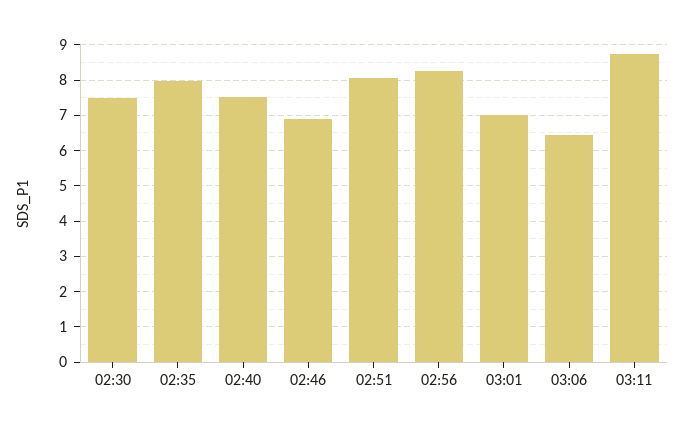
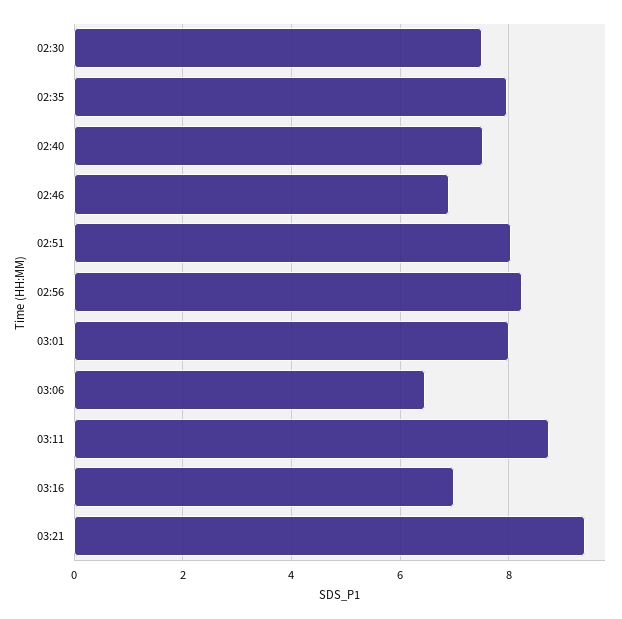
03:01: 7 -> 8
03:16: none -> 7
03:21: none -> 9.4

